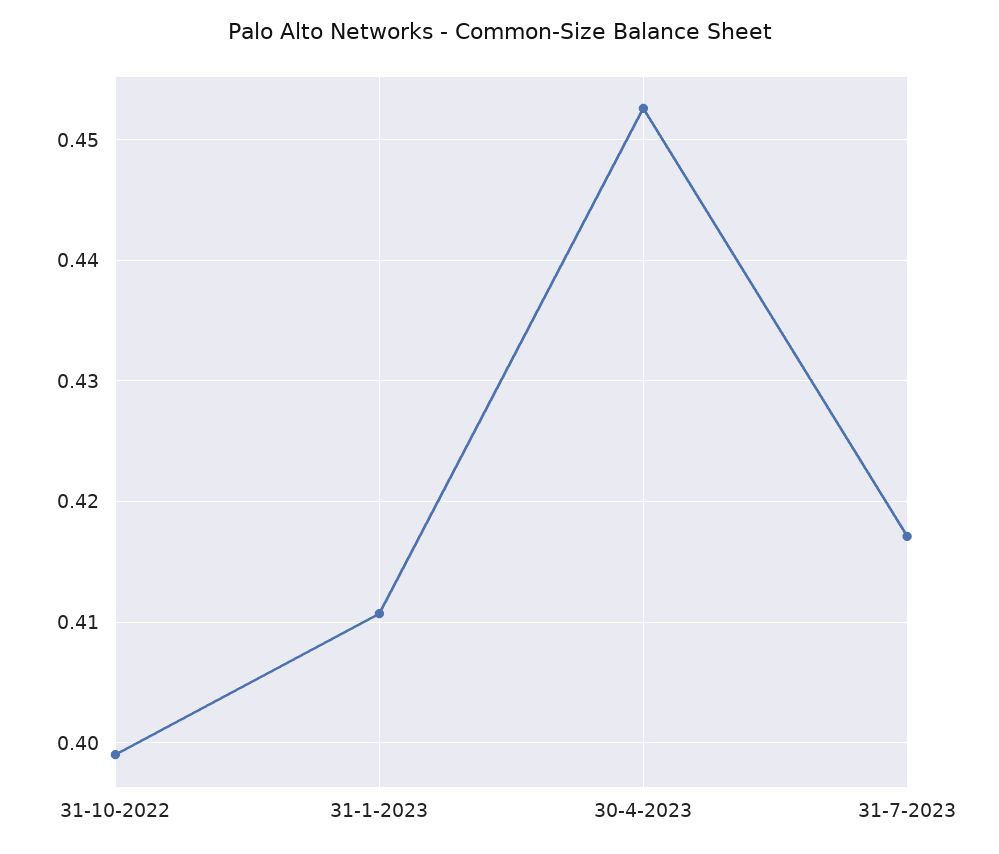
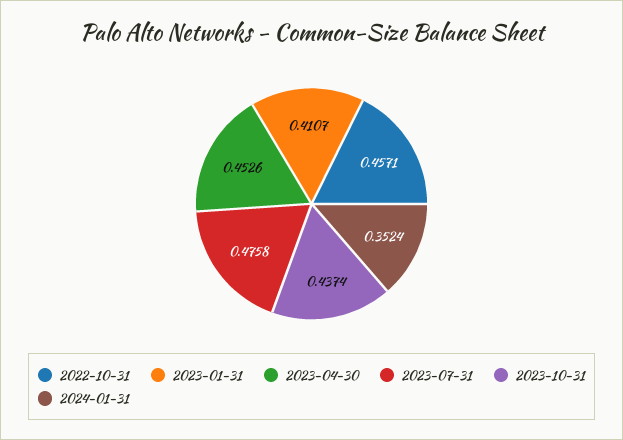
31-10-2022: 0.399 -> 0.4571
31-7-2023: 0.417 -> 0.4758
2023-10-31: none -> 0.4374
2024-01-31: none -> 0.3524

